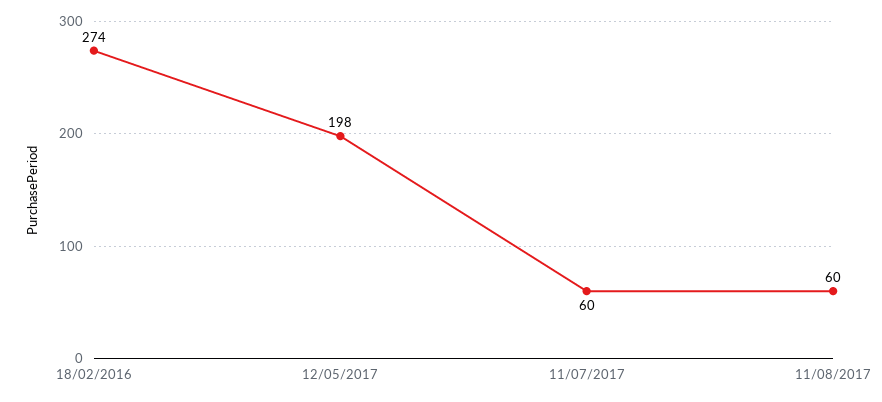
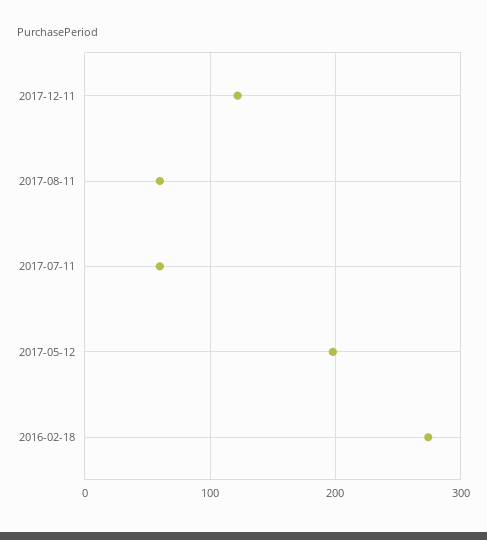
2017-12-11: none -> 120

